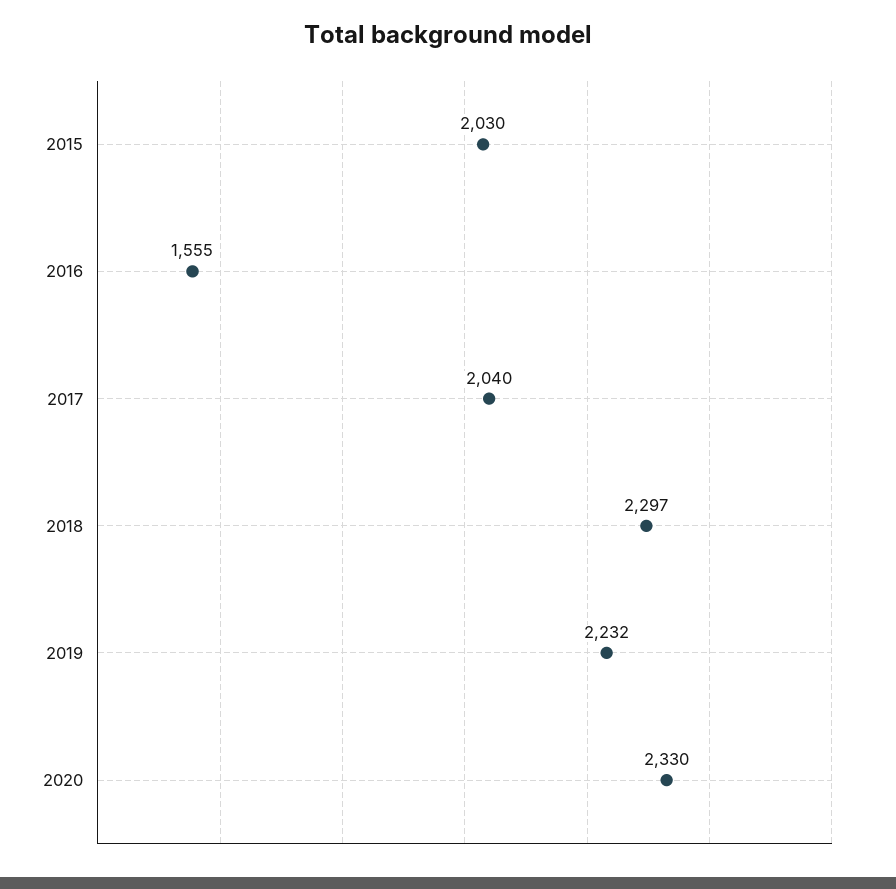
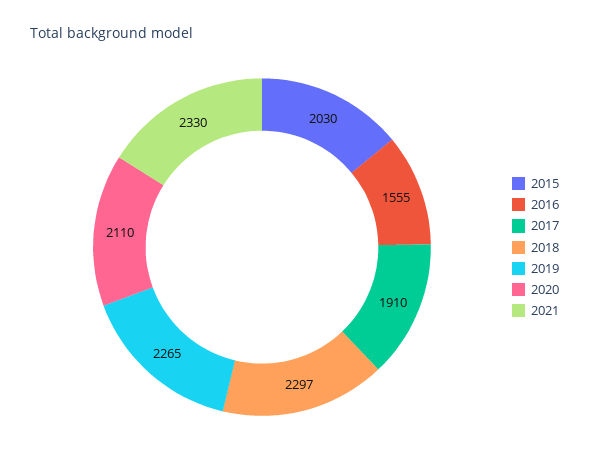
2017: 2040 -> 1910
2019: 2232 -> 2265
2020: 2330 -> 2110
2021: none -> 2330

